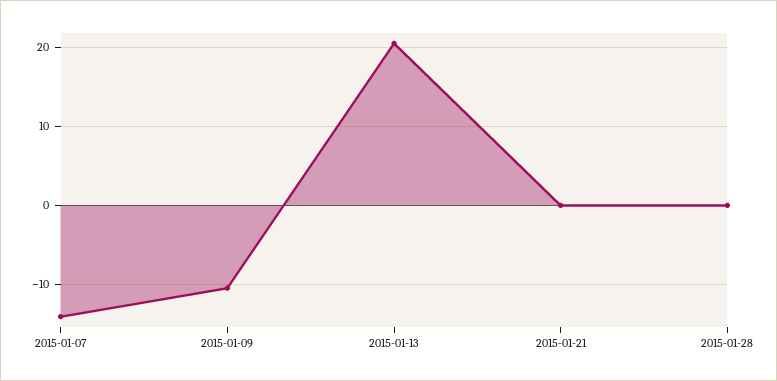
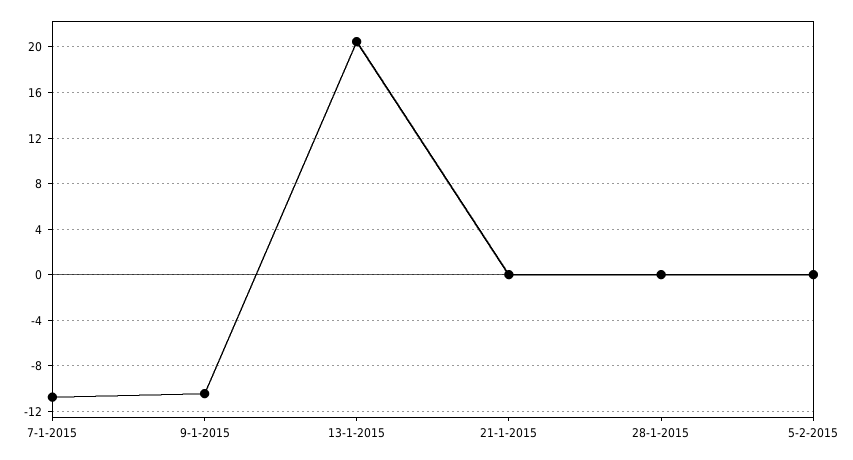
2015-01-07: -14 -> -11
5-2-2015: none -> 0

